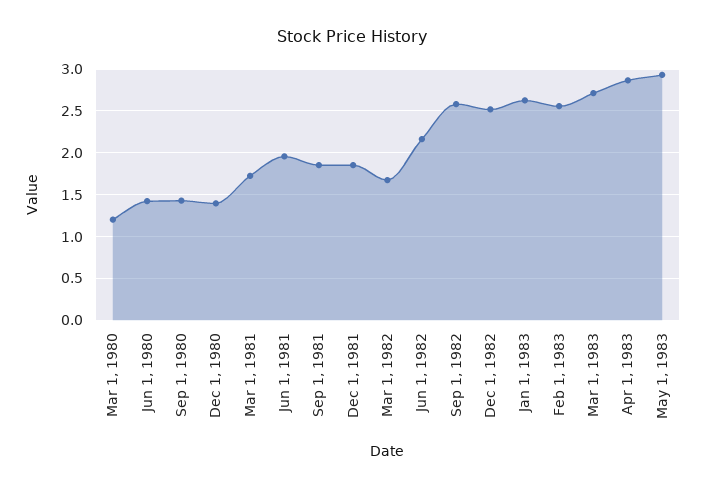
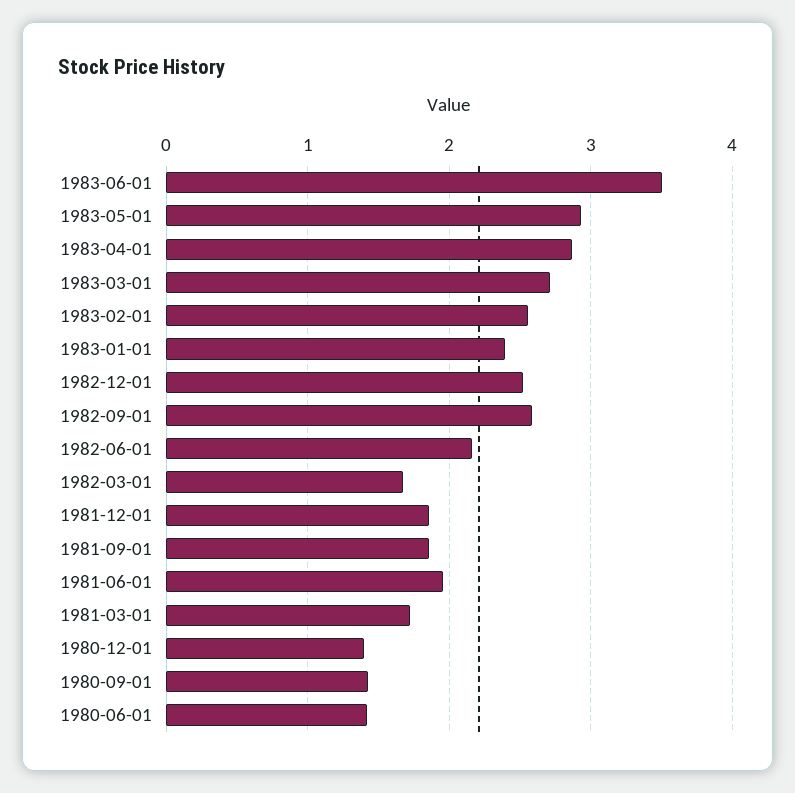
Mar 1, 1980: 1.2 -> none
Jan 1, 1983: 2.6 -> 2.4
1983-06-01: none -> 3.5

